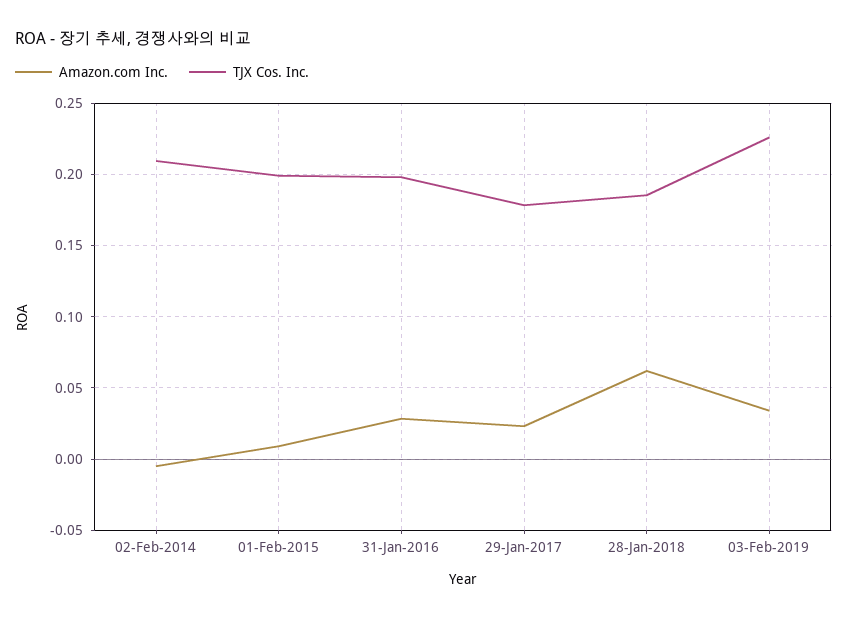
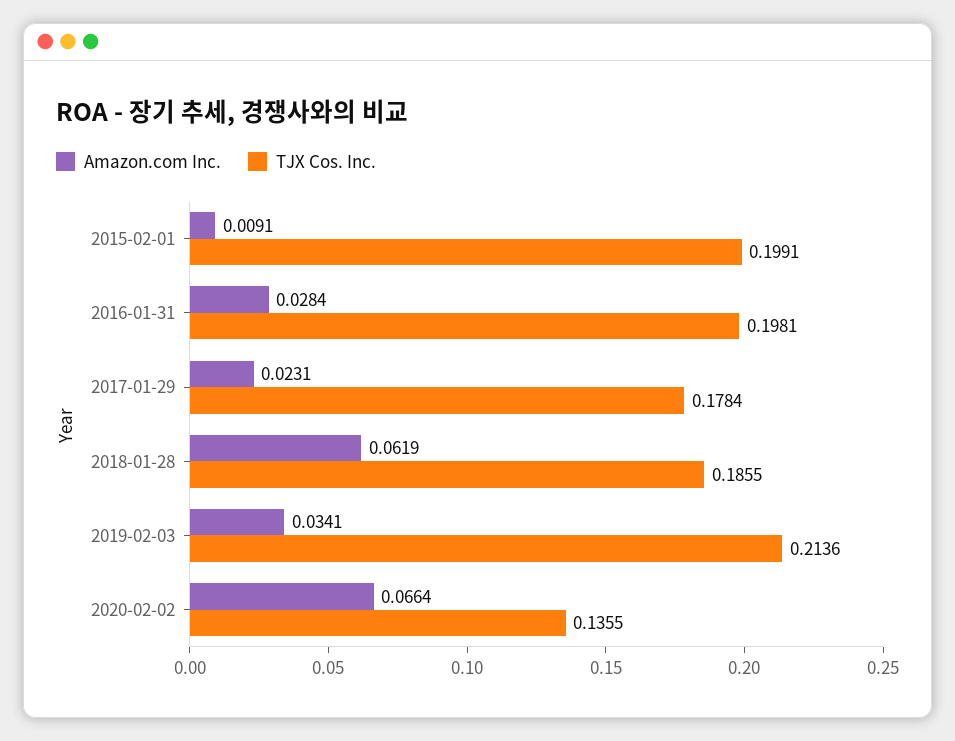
Amazon.com Inc., 02-Feb-2014: -0.005 -> none
TJX Cos. Inc., 02-Feb-2014: 0.21 -> none
TJX Cos. Inc., 03-Feb-2019: 0.225 -> 0.2136
Amazon.com Inc., 2020-02-02: none -> 0.0664
TJX Cos. Inc., 2020-02-02: none -> 0.1355

